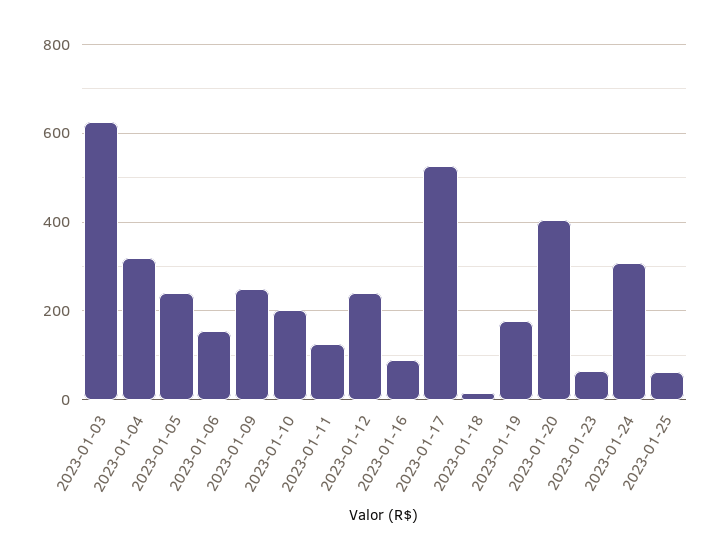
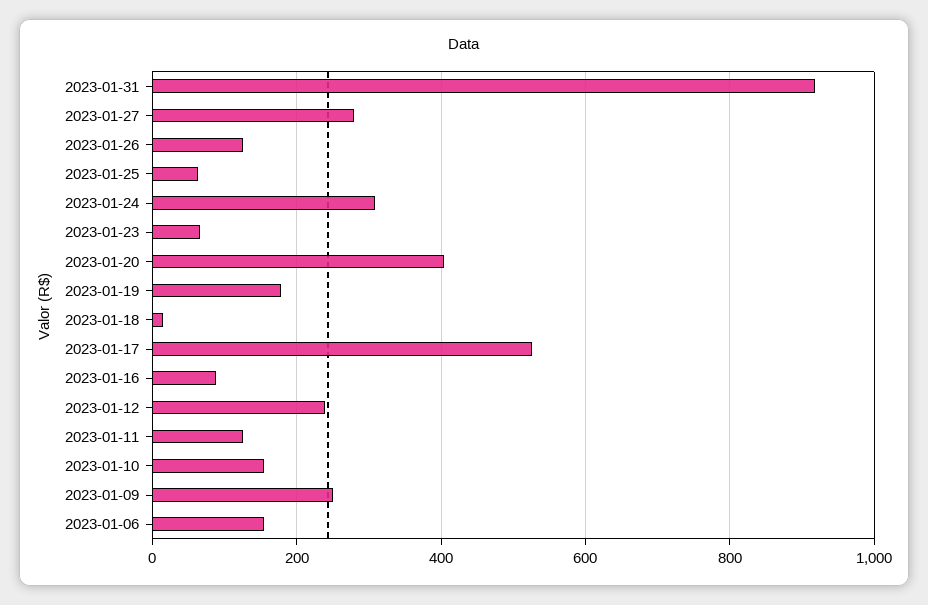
2023-01-03: 620 -> none
2023-01-04: 320 -> none
2023-01-05: 240 -> none
2023-01-10: 200 -> 160
2023-01-31: none -> 920
2023-01-27: none -> 280
2023-01-26: none -> 120

